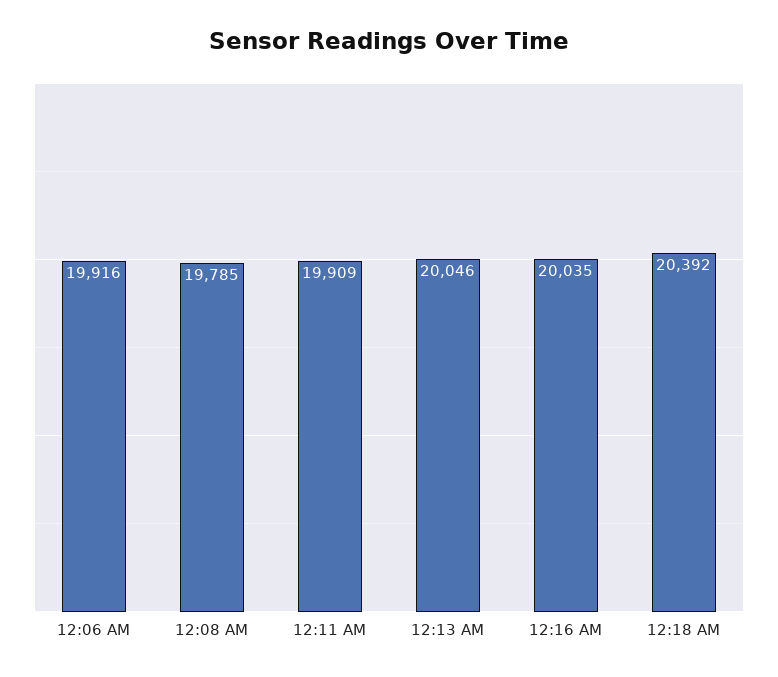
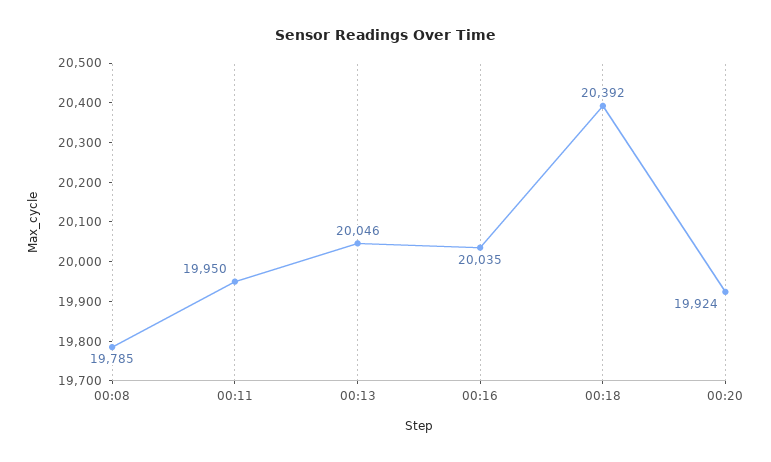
12:06 AM: 19916 -> none
12:11 AM: 19909 -> 19950
00:20: none -> 19924

